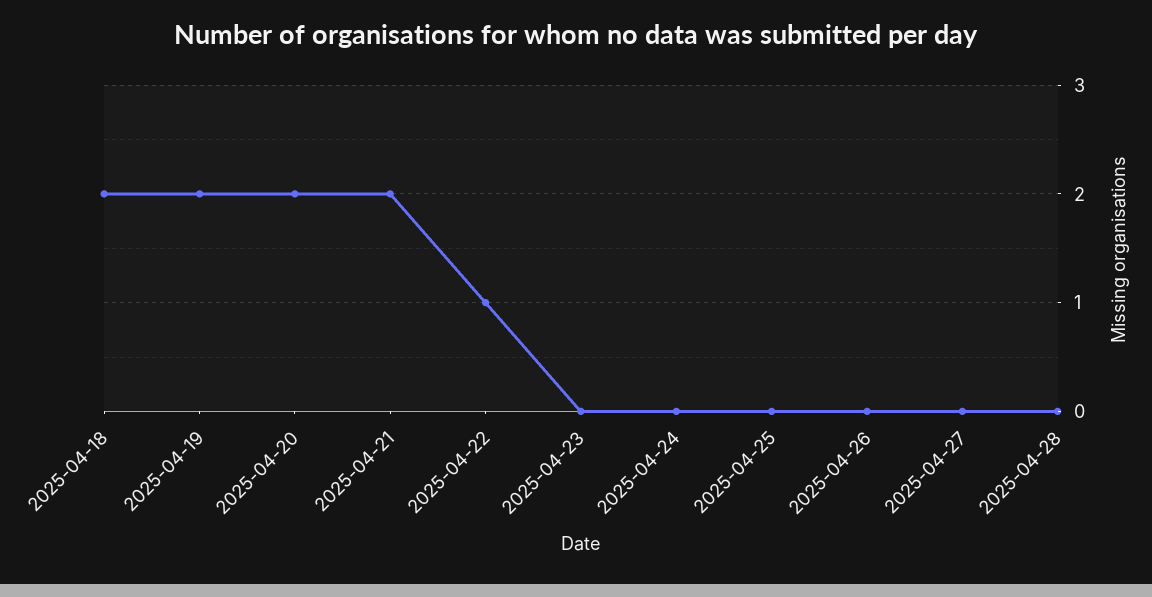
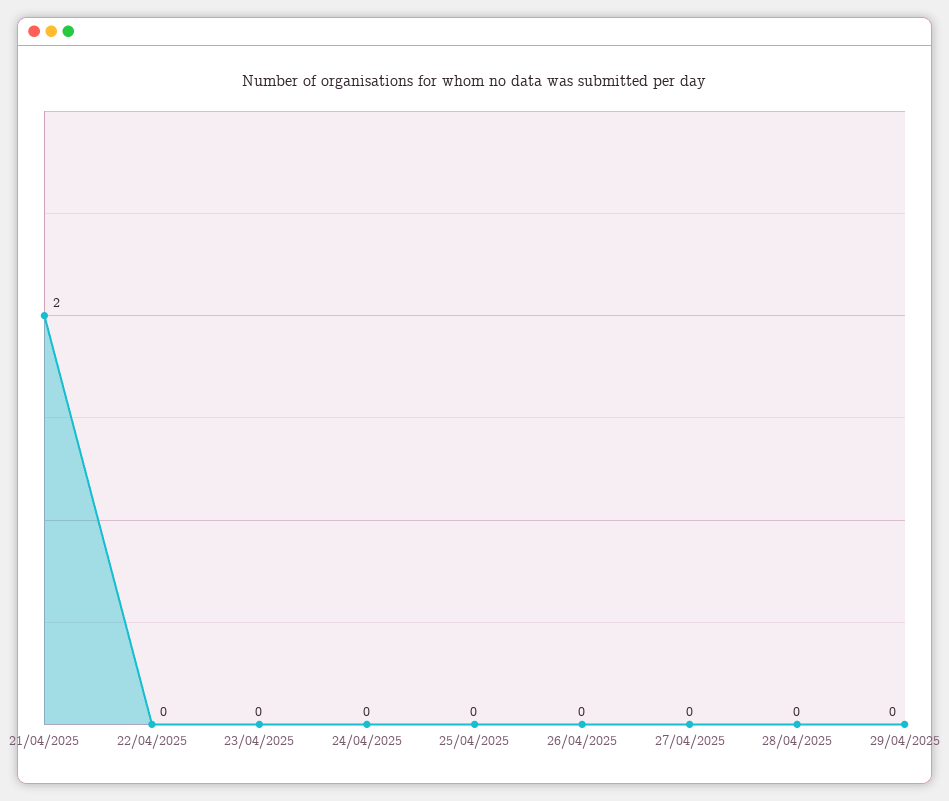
2025-04-18: 2 -> none
2025-04-19: 2 -> none
2025-04-20: 2 -> none
2025-04-22: 1 -> 0
29/04/2025: none -> 0

